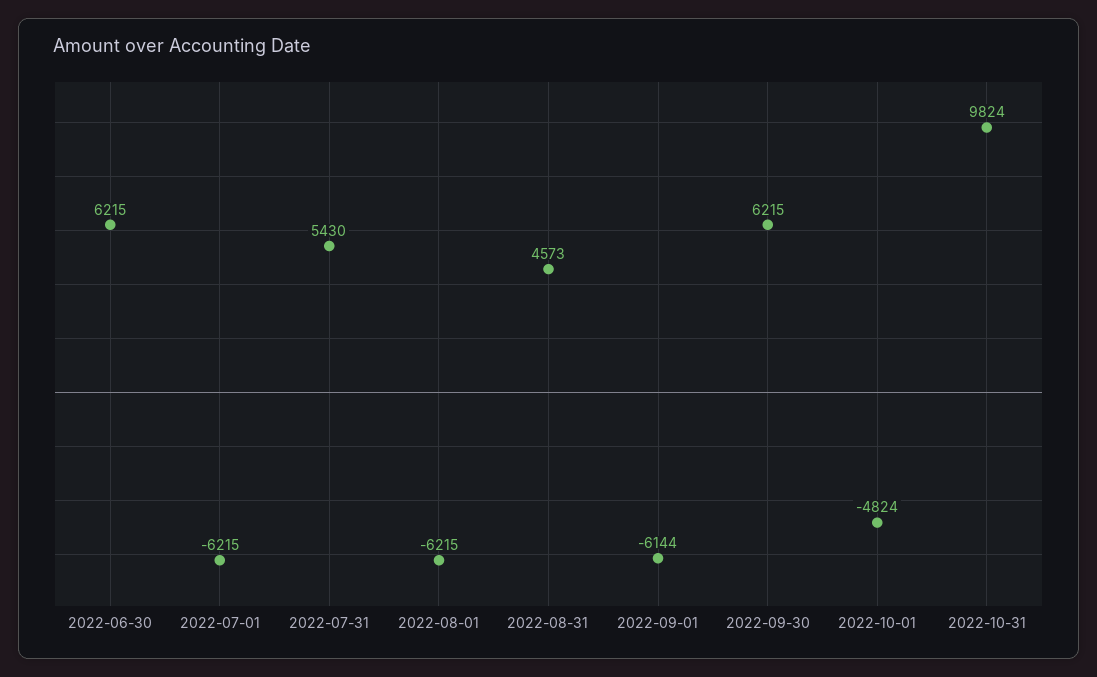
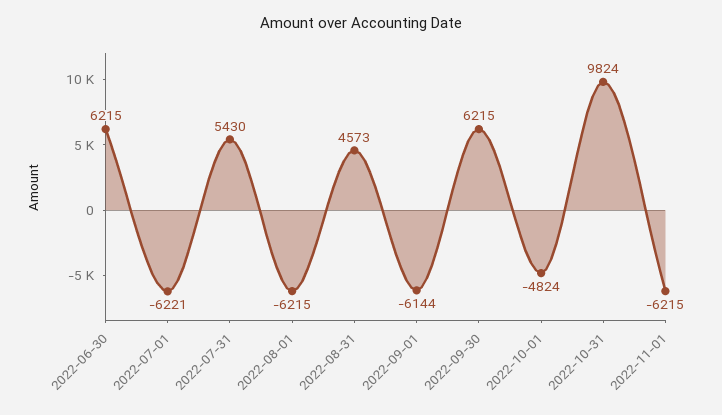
2022-07-01: -6215 -> -6221
2022-11-01: none -> -6215

